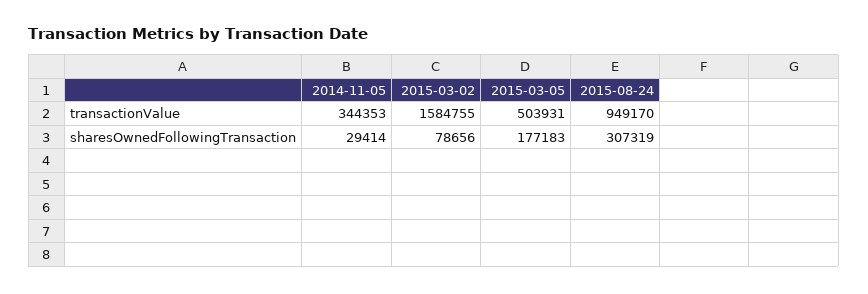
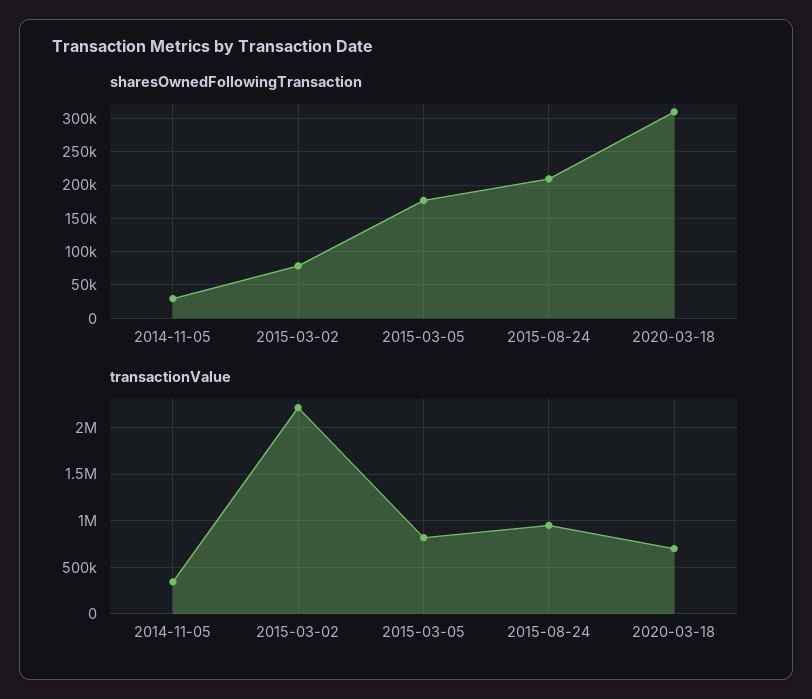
transactionValue, 2015-03-02: 1584755 -> 2200000
transactionValue, 2015-03-05: 503931 -> 800000
sharesOwnedFollowingTransaction, 2015-08-24: 307319 -> 210000
sharesOwnedFollowingTransaction, 2020-03-18: none -> 310000
transactionValue, 2020-03-18: none -> 700000

